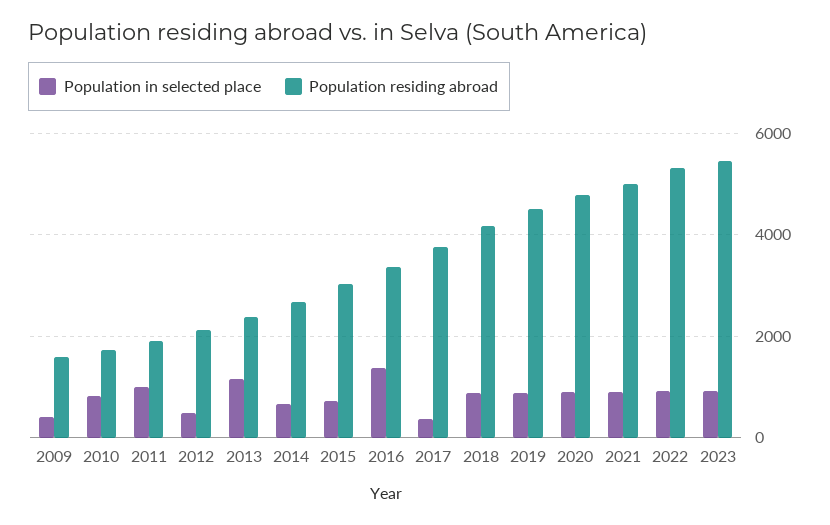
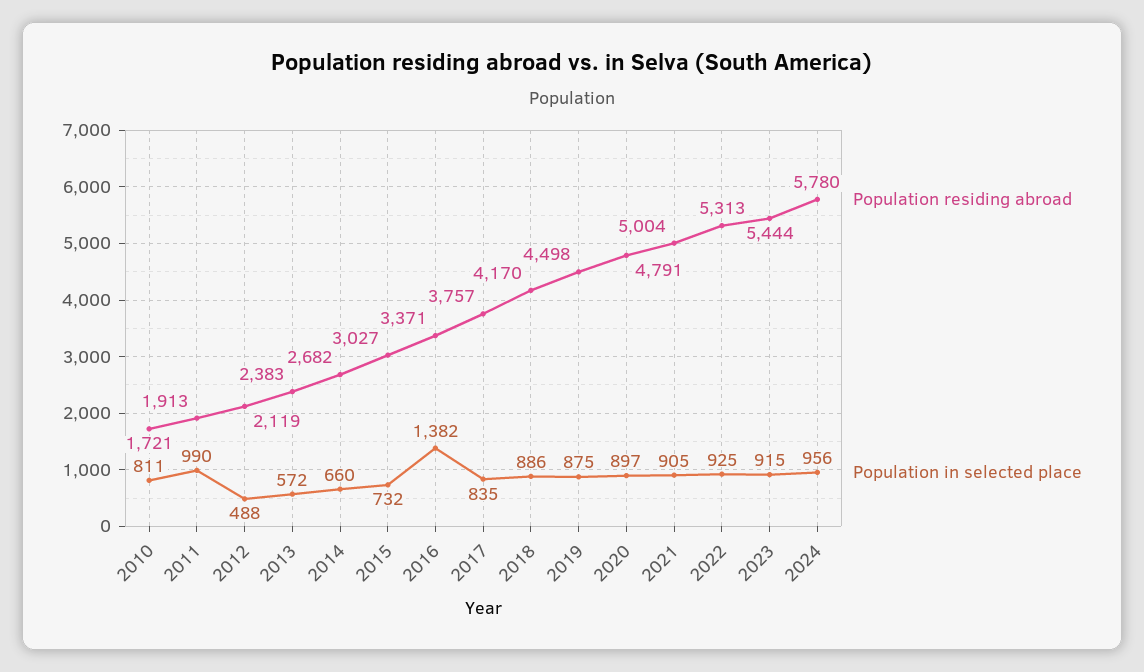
Population in selected place, 2009: 400 -> none
Population residing abroad, 2009: 1600 -> none
Population in selected place, 2013: 1200 -> 572
Population in selected place, 2017: 400 -> 835
Population residing abroad, 2024: none -> 5780
Population in selected place, 2024: none -> 956

